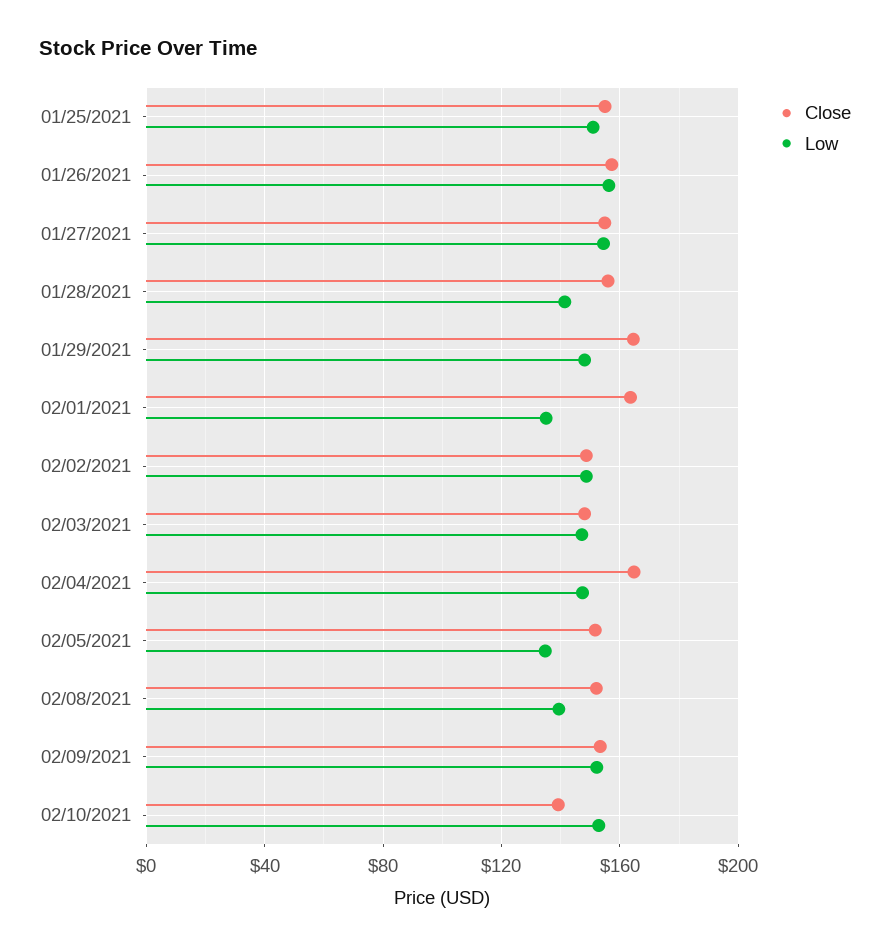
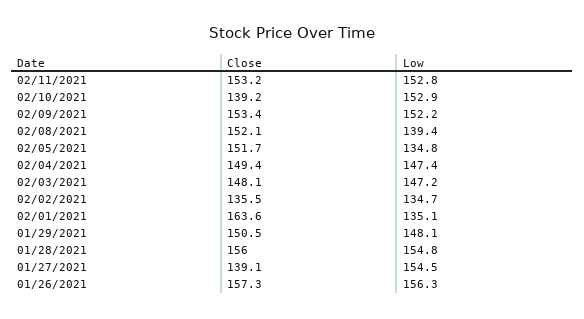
Close, 01/25/2021: 155 -> none
Low, 01/25/2021: 150 -> none
Close, 01/27/2021: 155 -> 139.1
Low, 01/28/2021: 140 -> 154.8
Close, 01/29/2021: 165 -> 150.5
Close, 02/02/2021: 150 -> 135.5
Low, 02/02/2021: 150 -> 134.7
Close, 02/04/2021: 165 -> 149.4
Close, 02/11/2021: none -> 153.2
Low, 02/11/2021: none -> 152.8

